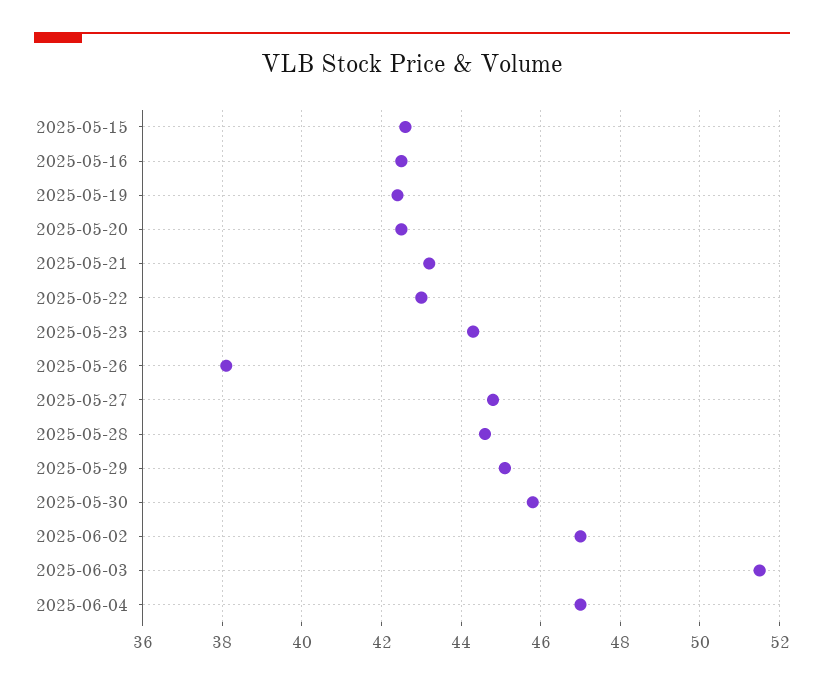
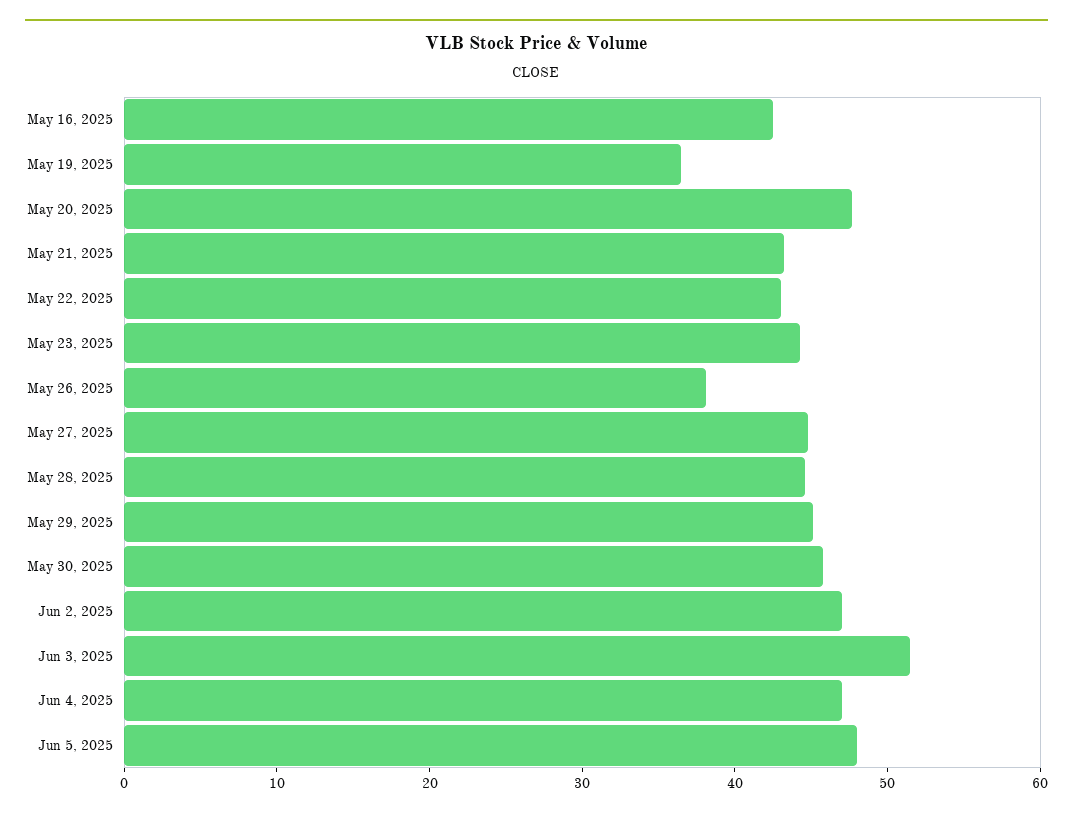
2025-05-15: 42.5 -> none
2025-05-19: 42.5 -> 36
2025-05-20: 42.5 -> 48
Jun 5, 2025: none -> 48

